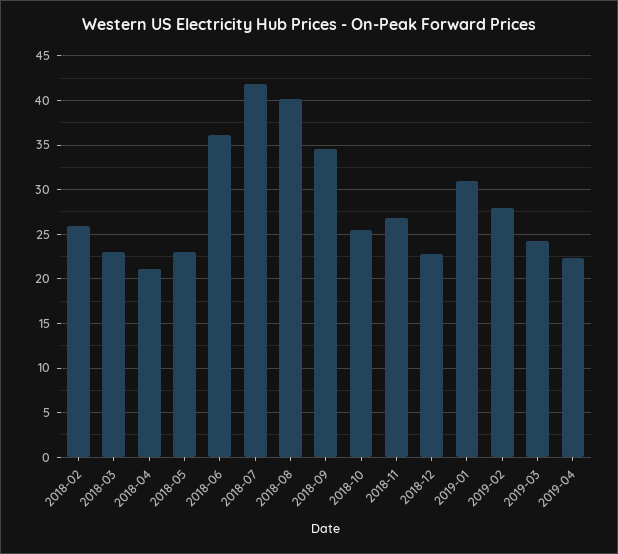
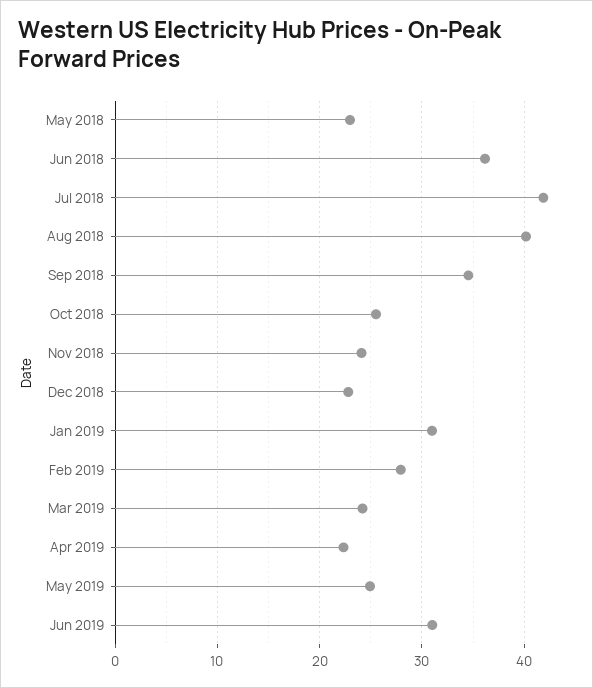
2018-02: 26 -> none
2018-03: 23 -> none
2018-04: 21 -> none
2018-11: 27 -> 24
May 2019: none -> 25
Jun 2019: none -> 31

